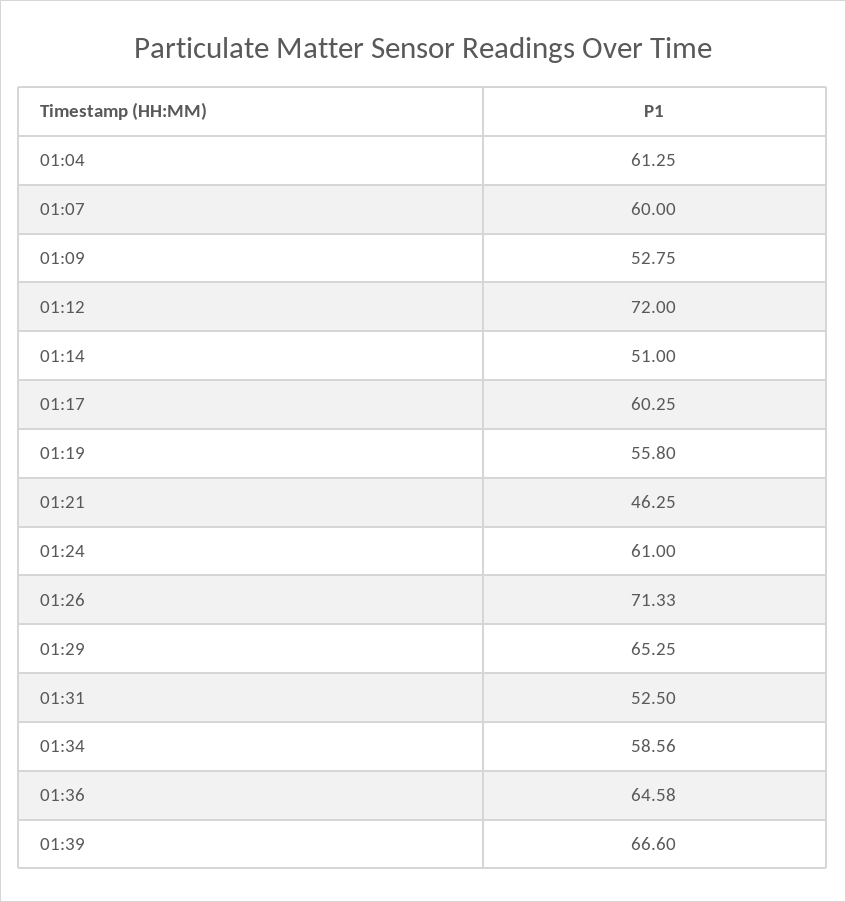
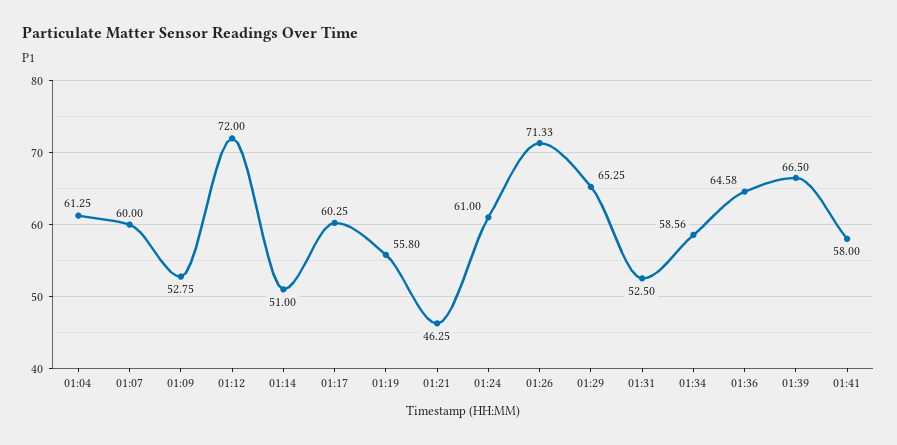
01:39: 66.6 -> 66.5
01:41: none -> 58

